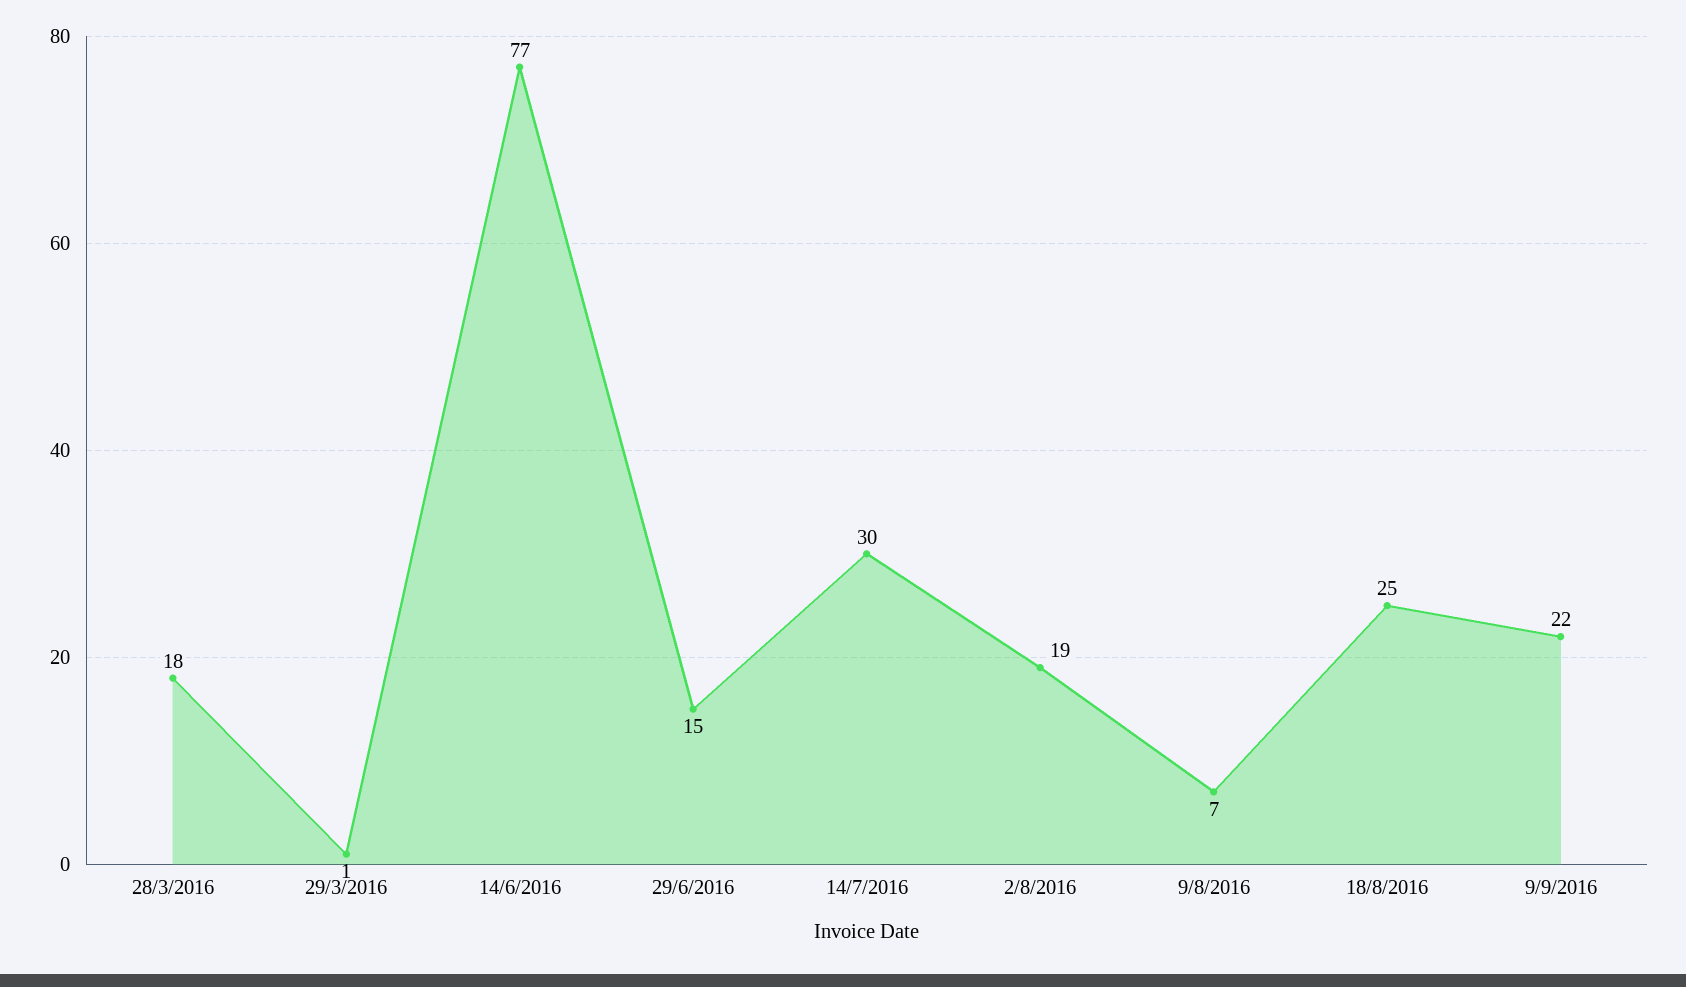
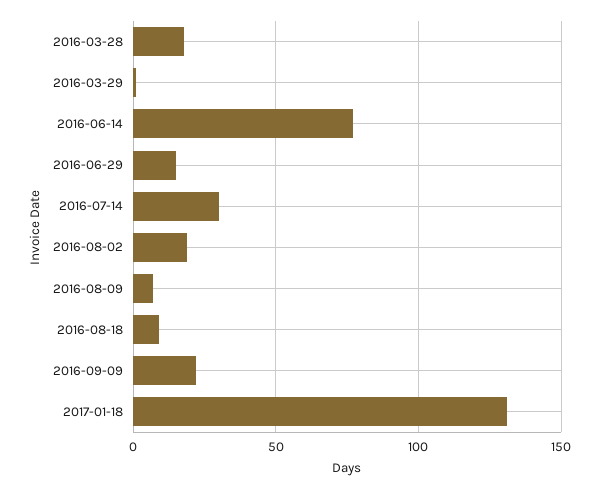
18/8/2016: 25 -> 10
2017-01-18: none -> 130

